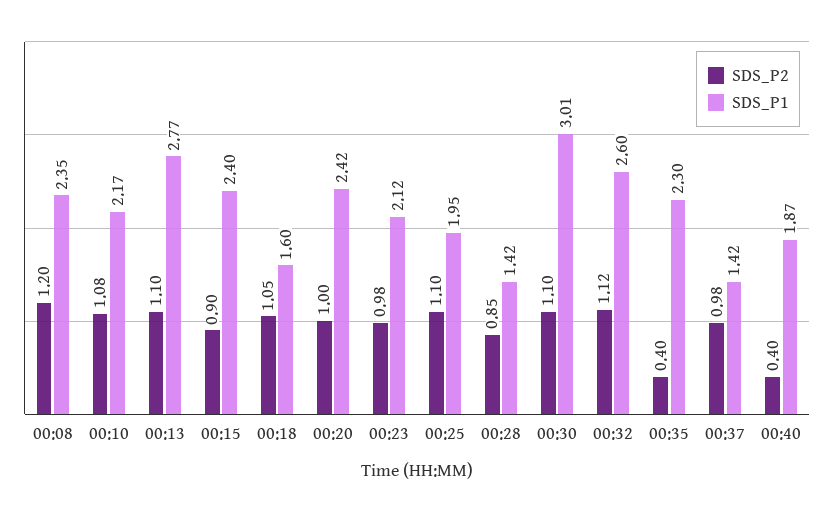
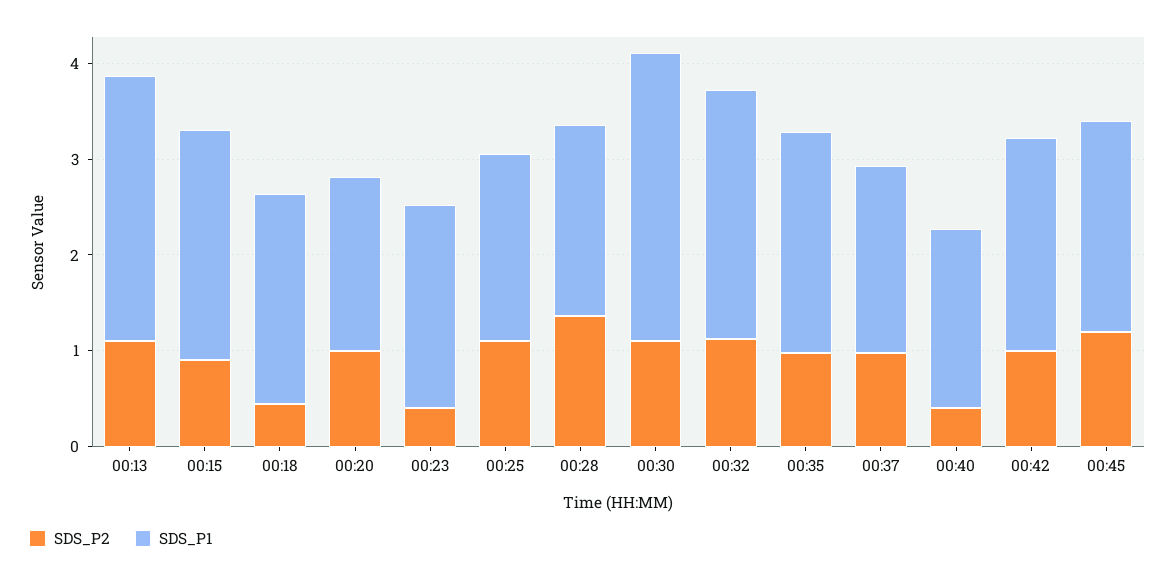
SDS_P2, 00:08: 1.2 -> none
SDS_P1, 00:08: 2.35 -> none
SDS_P2, 00:10: 1.08 -> none
SDS_P1, 00:10: 2.17 -> none
SDS_P2, 00:18: 1.05 -> 0.4
SDS_P1, 00:18: 1.6 -> 2.2
SDS_P1, 00:20: 2.42 -> 1.8
SDS_P2, 00:23: 0.98 -> 0.4
SDS_P2, 00:28: 0.85 -> 1.4
SDS_P1, 00:28: 1.42 -> 2
SDS_P2, 00:35: 0.4 -> 1
SDS_P1, 00:37: 1.42 -> 2
SDS_P2, 00:42: none -> 1
SDS_P1, 00:42: none -> 2.2
SDS_P2, 00:45: none -> 1.2
SDS_P1, 00:45: none -> 2.2

